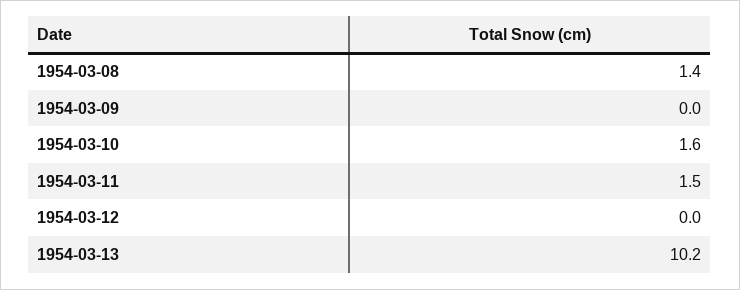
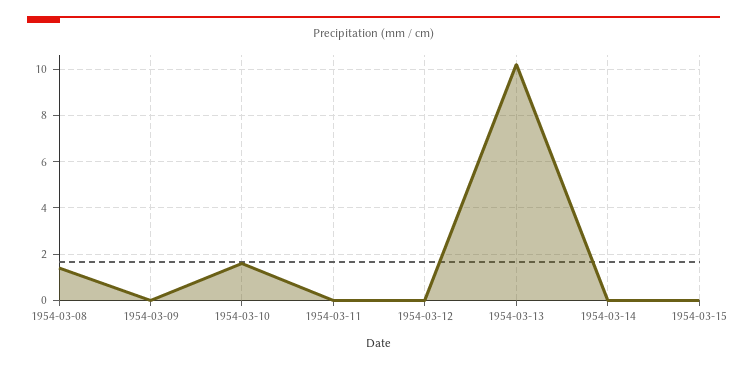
1954-03-11: 1.5 -> 0
1954-03-14: none -> 0
1954-03-15: none -> 0

